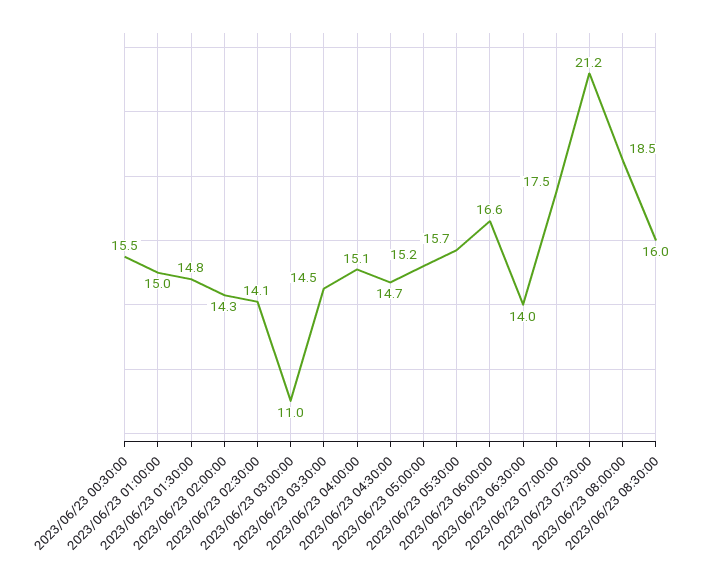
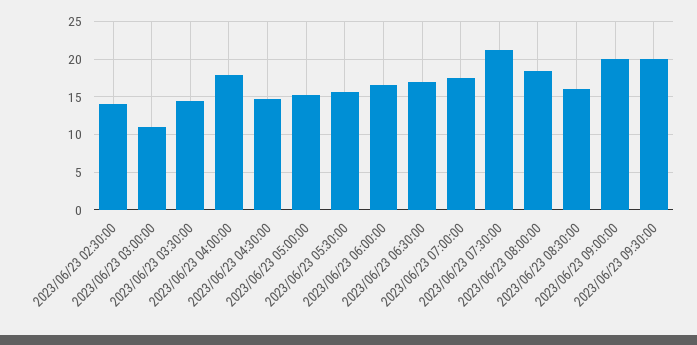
2023/06/23 00:30:00: 15.5 -> none
2023/06/23 01:00:00: 15 -> none
2023/06/23 01:30:00: 14.8 -> none
2023/06/23 02:00:00: 14.3 -> none
2023/06/23 04:00:00: 15.1 -> 18
2023/06/23 06:30:00: 14 -> 17
2023/06/23 09:00:00: none -> 20
2023/06/23 09:30:00: none -> 20

